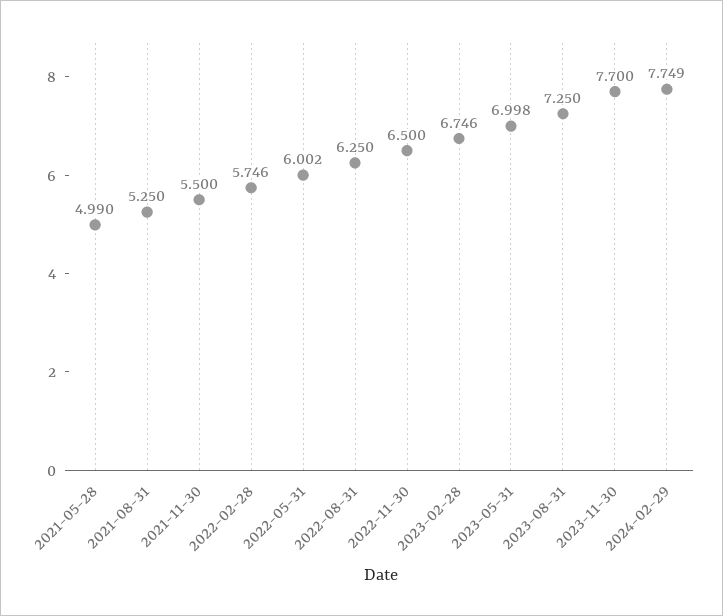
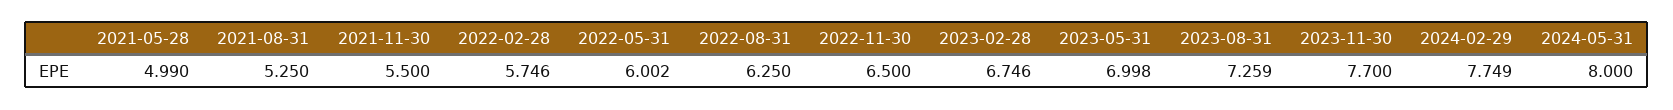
2023-08-31: 7.25 -> 7.259
2024-05-31: none -> 8

